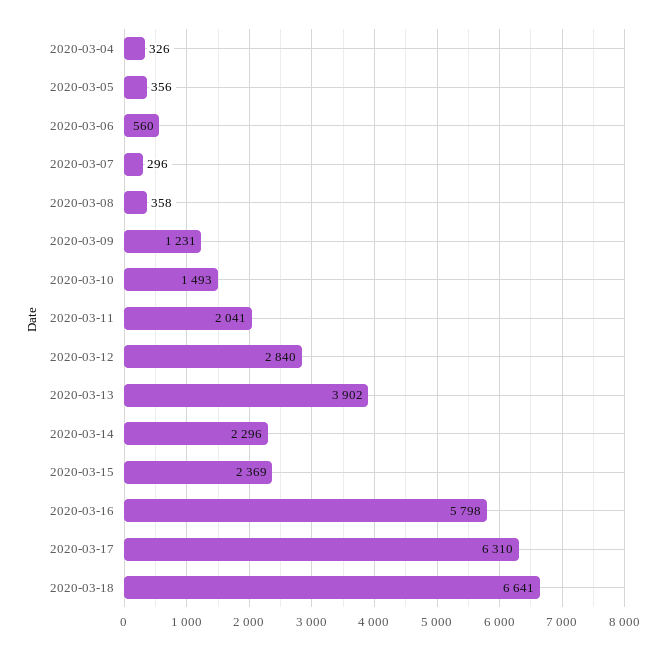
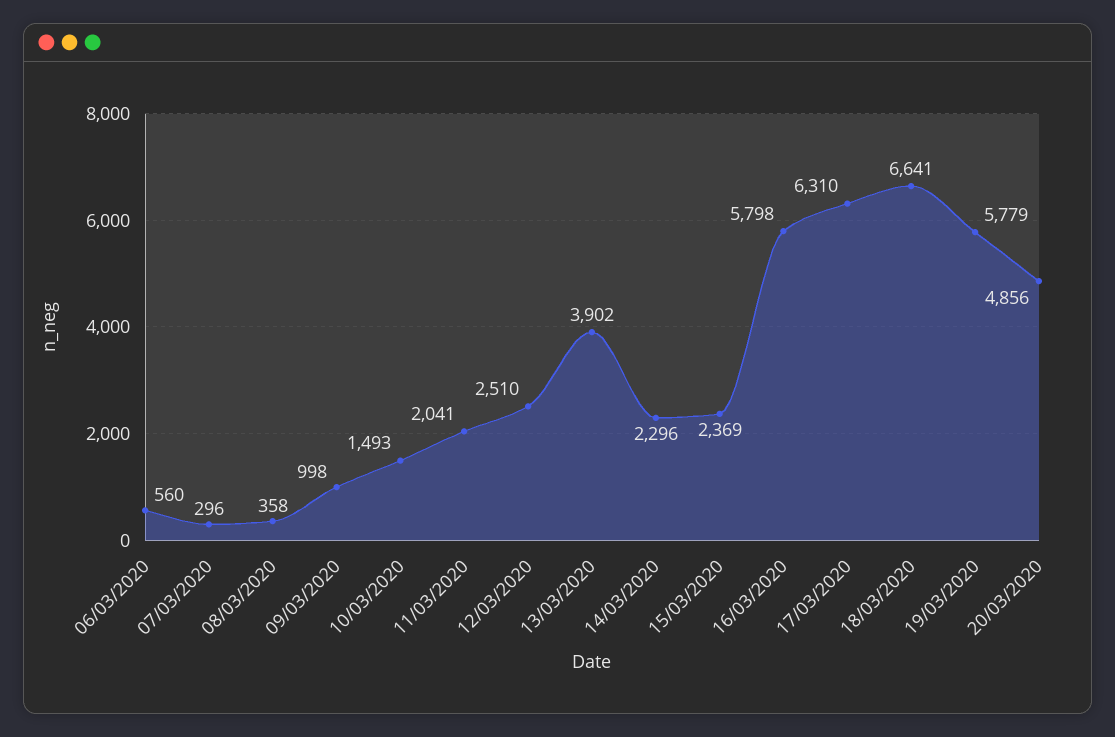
2020-03-04: 326 -> none
2020-03-05: 356 -> none
2020-03-09: 1231 -> 998
2020-03-12: 2840 -> 2510
19/03/2020: none -> 5779
20/03/2020: none -> 4856

